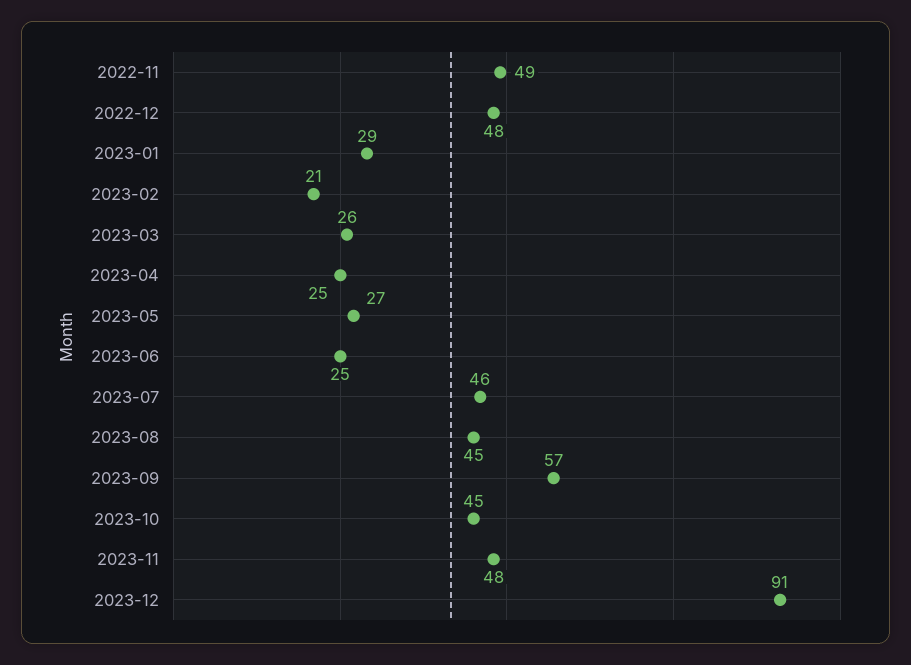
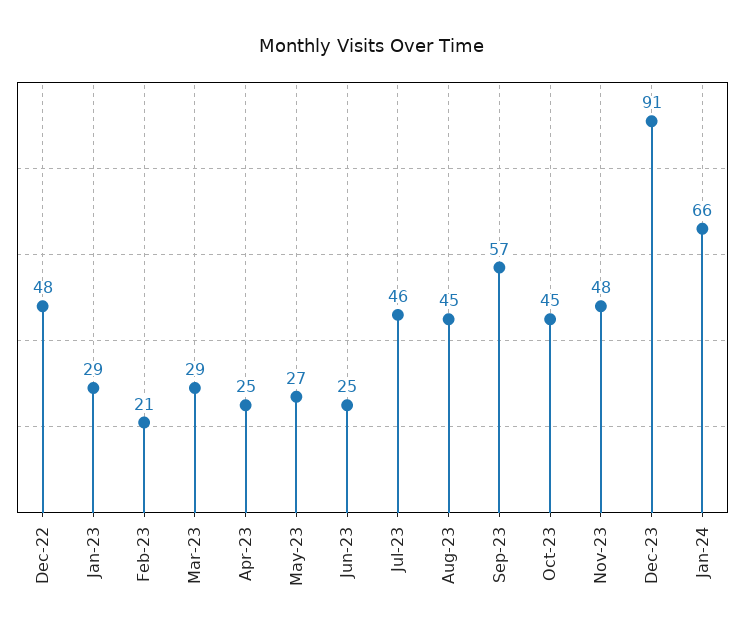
2022-11: 49 -> none
2023-03: 26 -> 29
Jan-24: none -> 66

